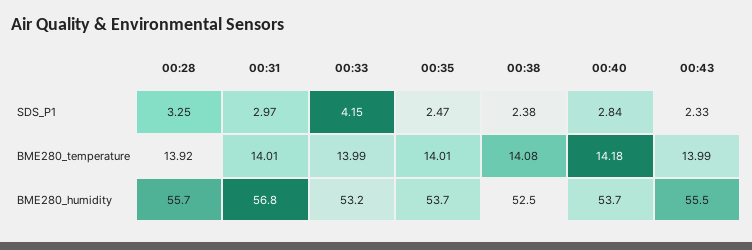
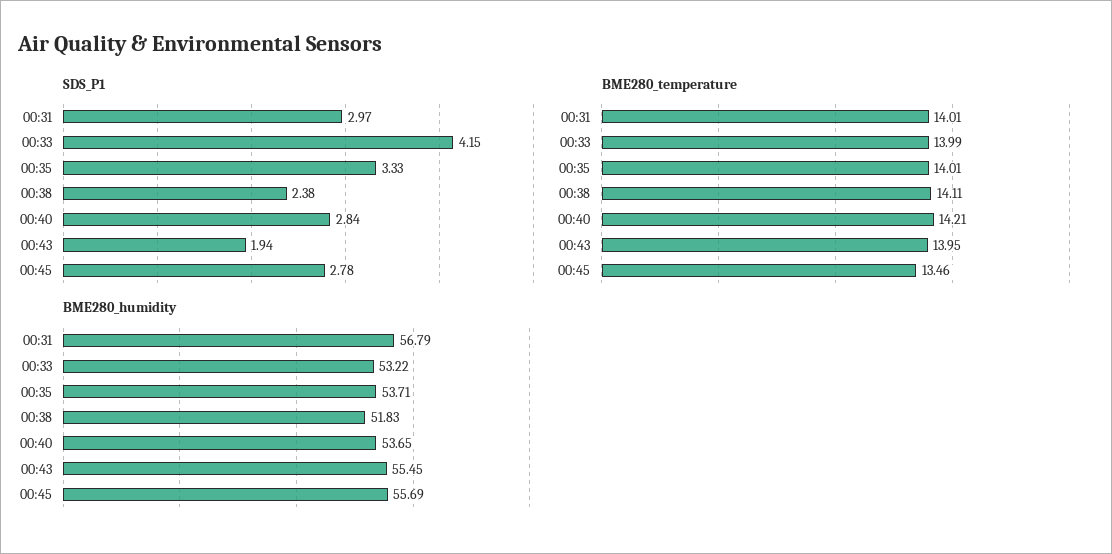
SDS_P1, 00:28: 3.25 -> none
SDS_P1, 00:35: 2.47 -> 3.33
SDS_P1, 00:43: 2.33 -> 1.94
BME280_temperature, 00:28: 13.92 -> none
BME280_temperature, 00:38: 14.08 -> 14.11
BME280_temperature, 00:40: 14.18 -> 14.21
BME280_temperature, 00:43: 13.99 -> 13.95
BME280_humidity, 00:28: 55.7 -> none
BME280_humidity, 00:38: 52.5 -> 51.83
SDS_P1, 00:45: none -> 2.78
BME280_temperature, 00:45: none -> 13.46
BME280_humidity, 00:45: none -> 55.69

